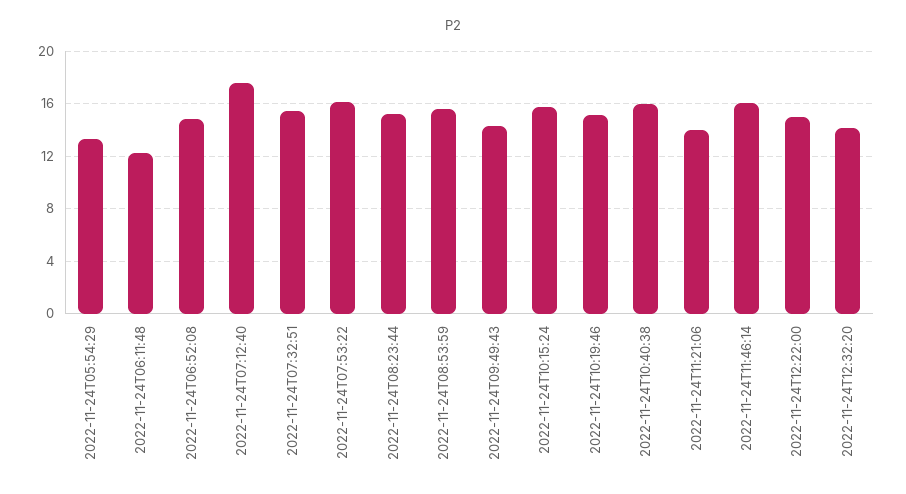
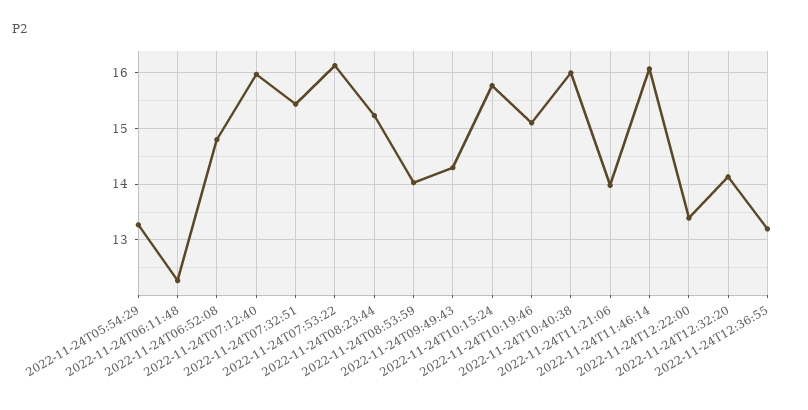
2022-11-24T07:12:40: 17.5 -> 16
2022-11-24T08:53:59: 15.5 -> 14
2022-11-24T12:22:00: 15 -> 13.4
2022-11-24T12:36:55: none -> 13.2

